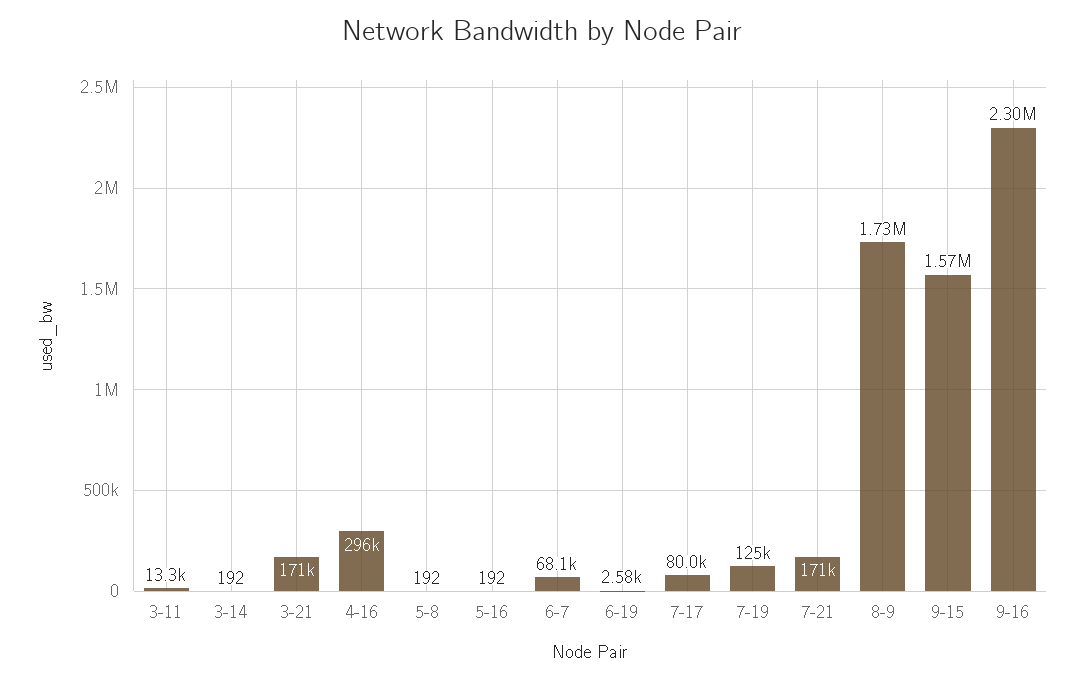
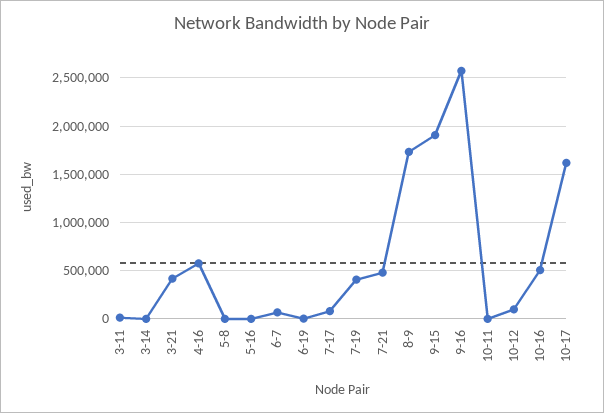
3-21: 171000 -> 400000
4-16: 296000 -> 600000
7-19: 125000 -> 400000
7-21: 171000 -> 500000
9-15: 1570000 -> 1900000
9-16: 2300000 -> 2600000
10-11: none -> 0
10-12: none -> 100000
10-16: none -> 500000
10-17: none -> 1600000

